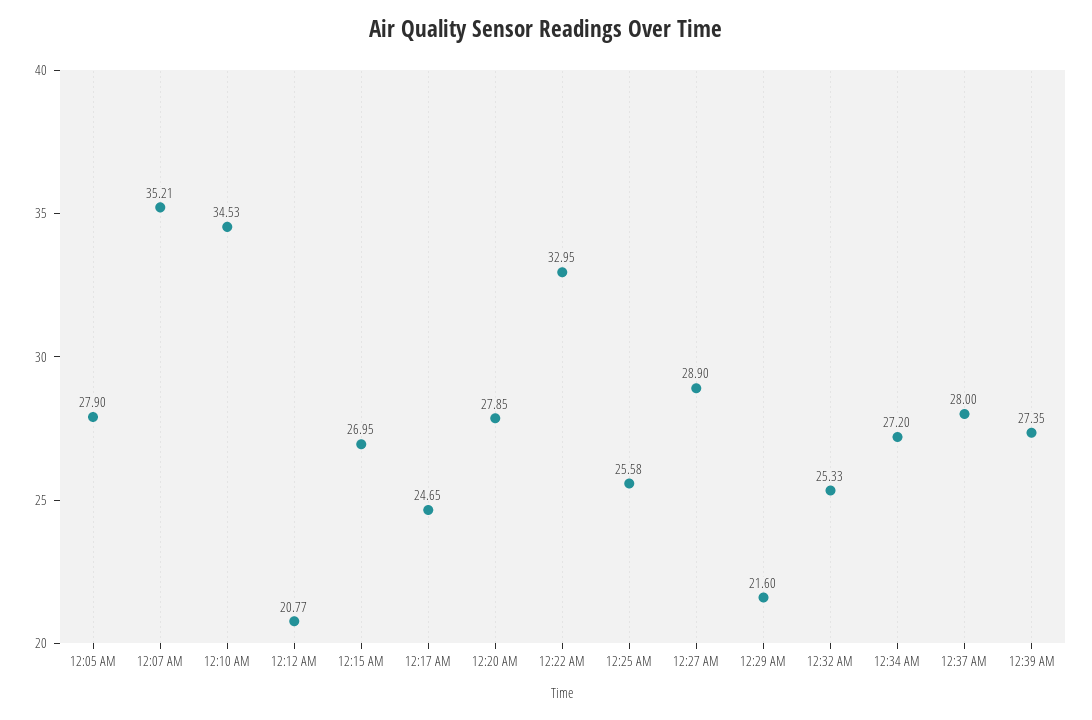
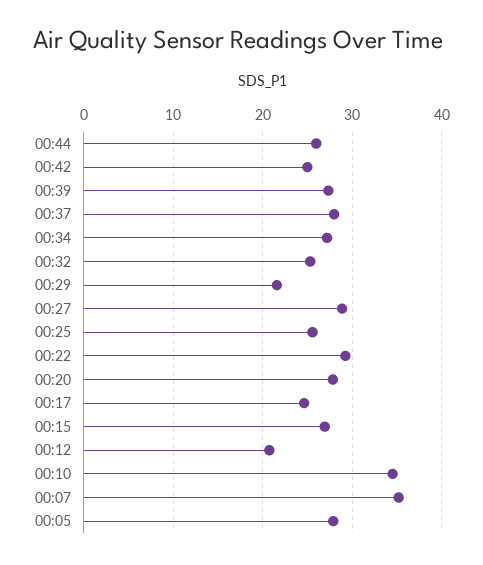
12:22 AM: 32.95 -> 29
00:44: none -> 26
00:42: none -> 25

